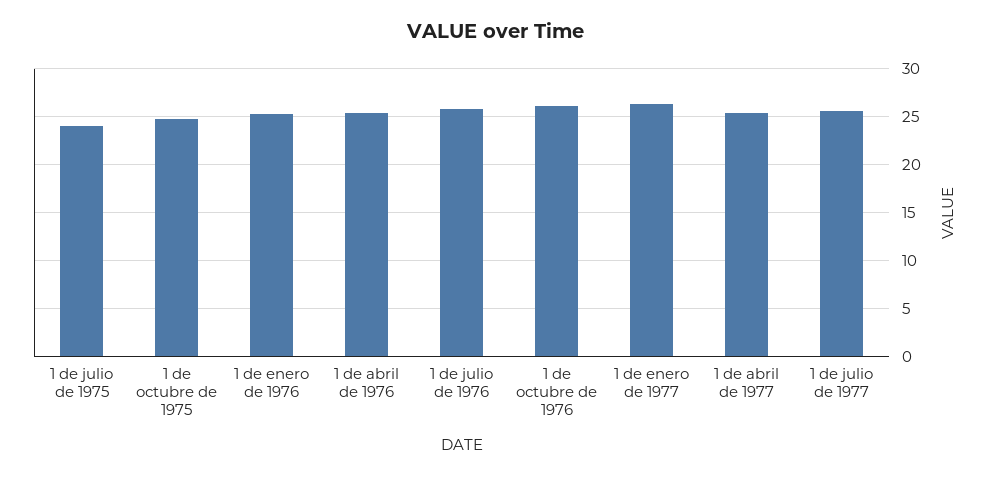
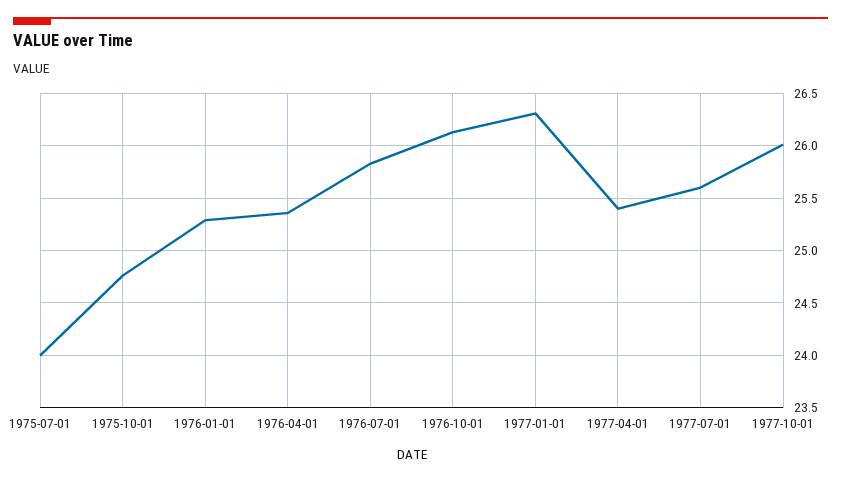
1977-10-01: none -> 26

